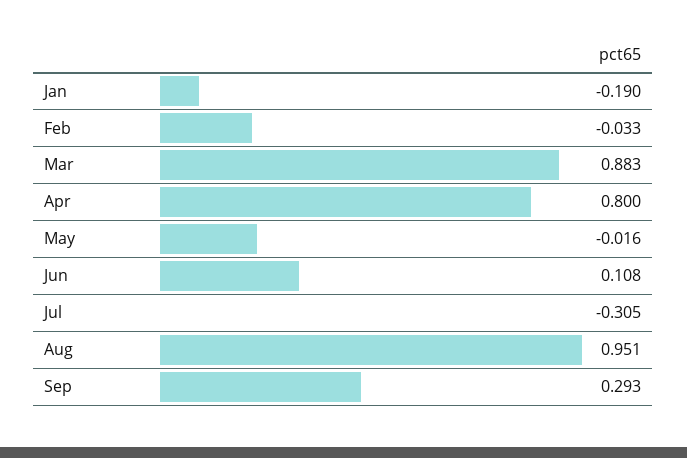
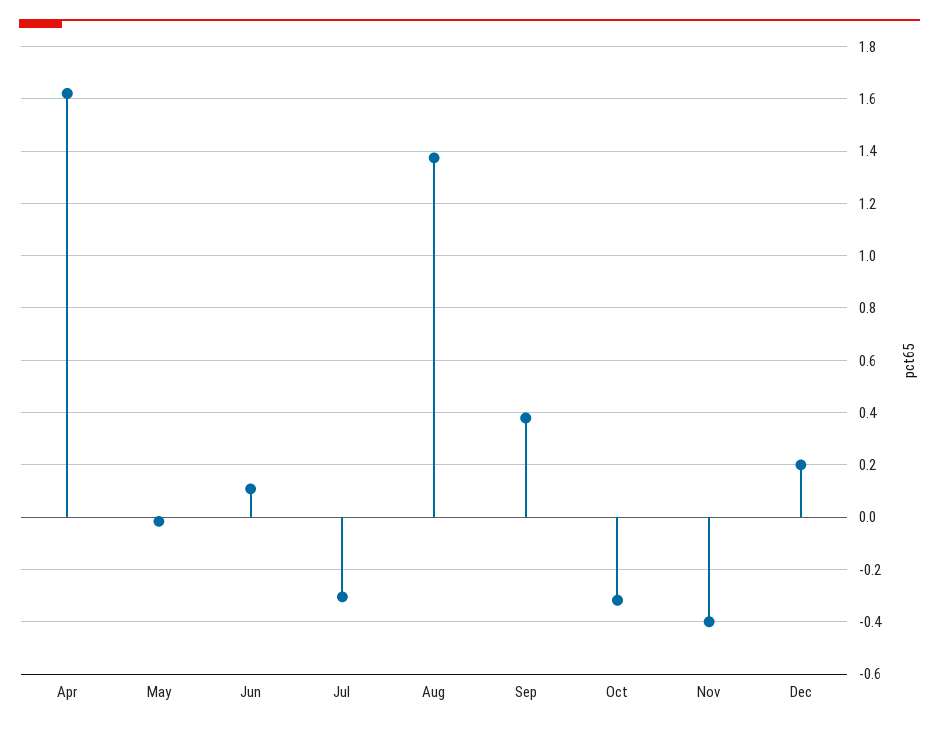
Jan: -0.19 -> none
Feb: -0.033 -> none
Mar: 0.883 -> none
Apr: 0.8 -> 1.625
Aug: 0.951 -> 1.375
Sep: 0.293 -> 0.375
Oct: none -> -0.325
Nov: none -> -0.4
Dec: none -> 0.2

